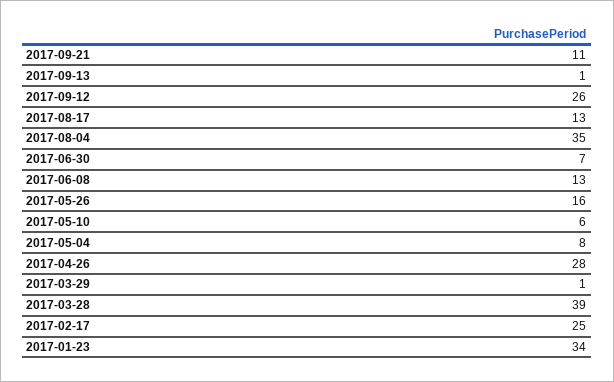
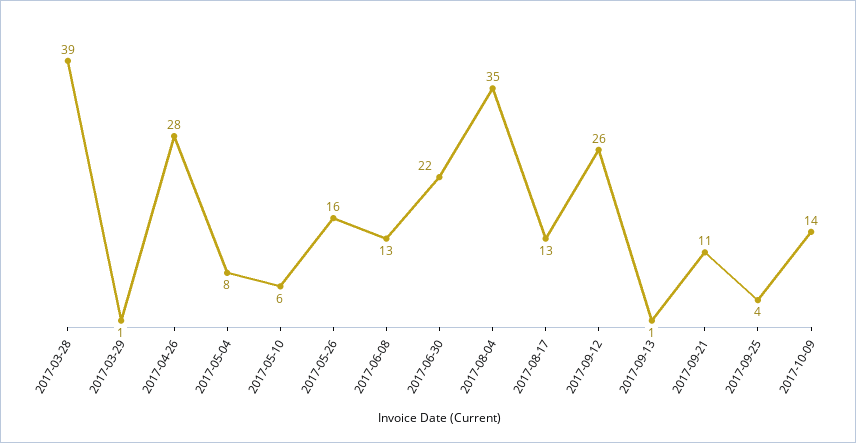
2017-06-30: 7 -> 22
2017-02-17: 25 -> none
2017-01-23: 34 -> none
2017-09-25: none -> 4
2017-10-09: none -> 14

